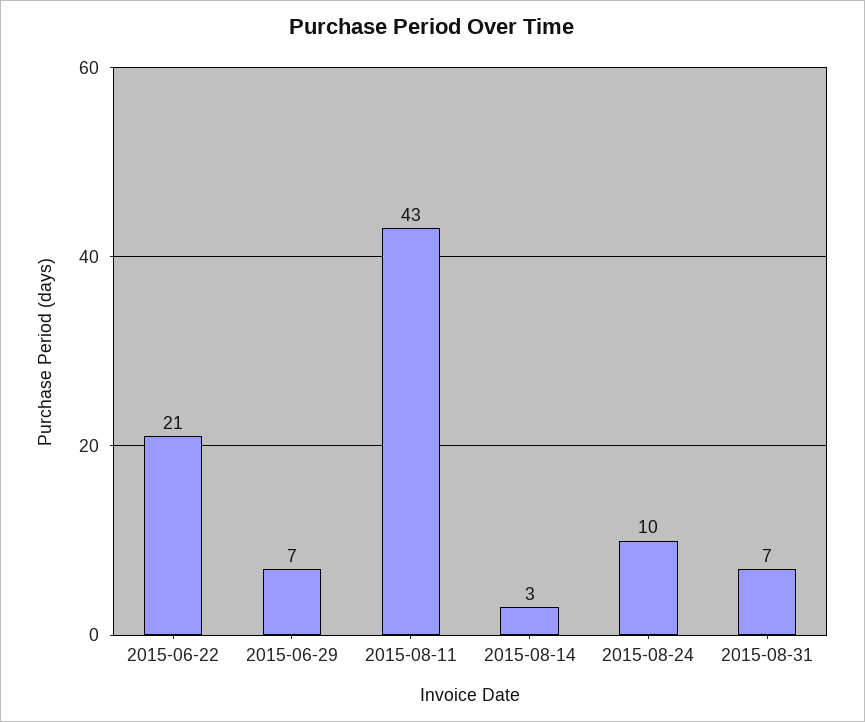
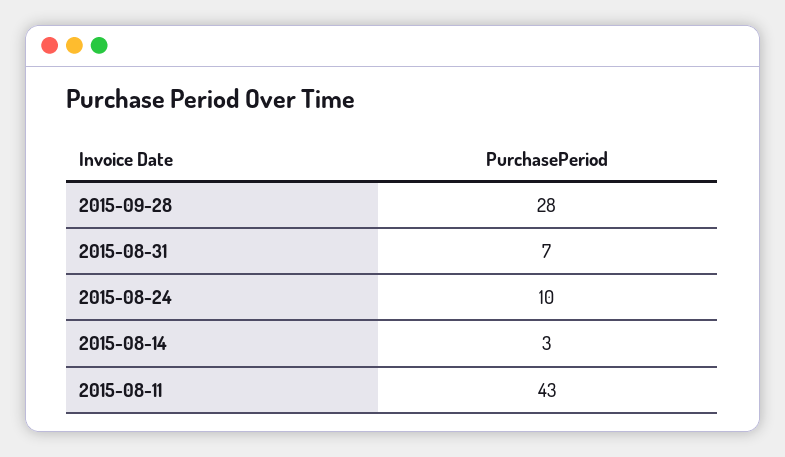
2015-06-22: 21 -> none
2015-06-29: 7 -> none
2015-09-28: none -> 28

